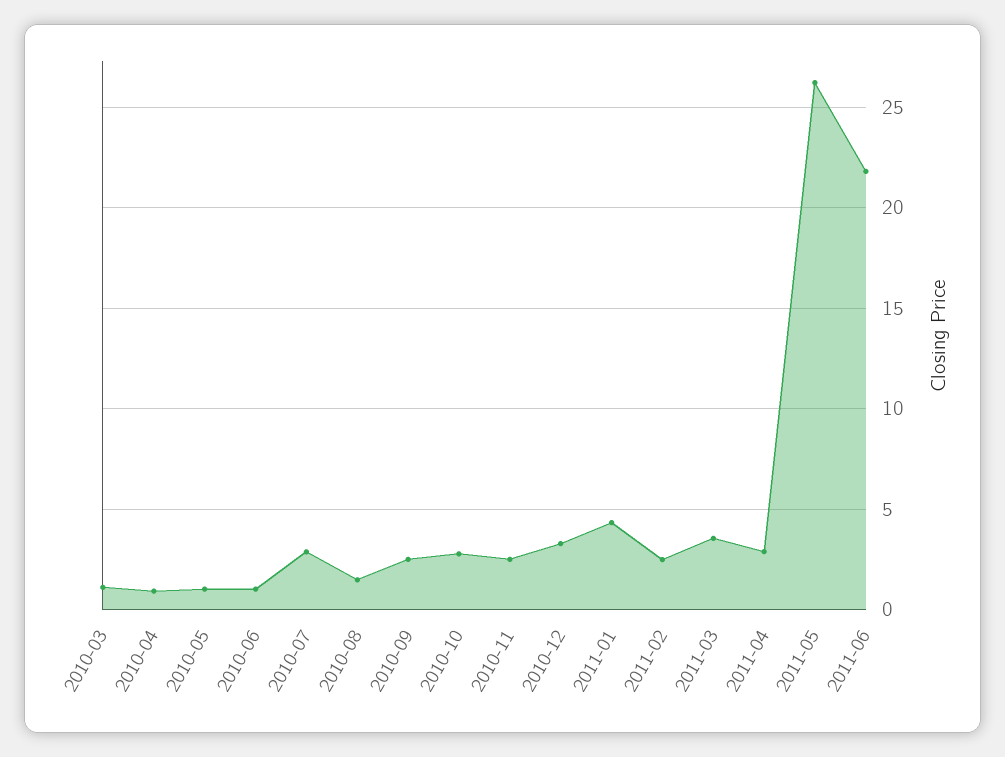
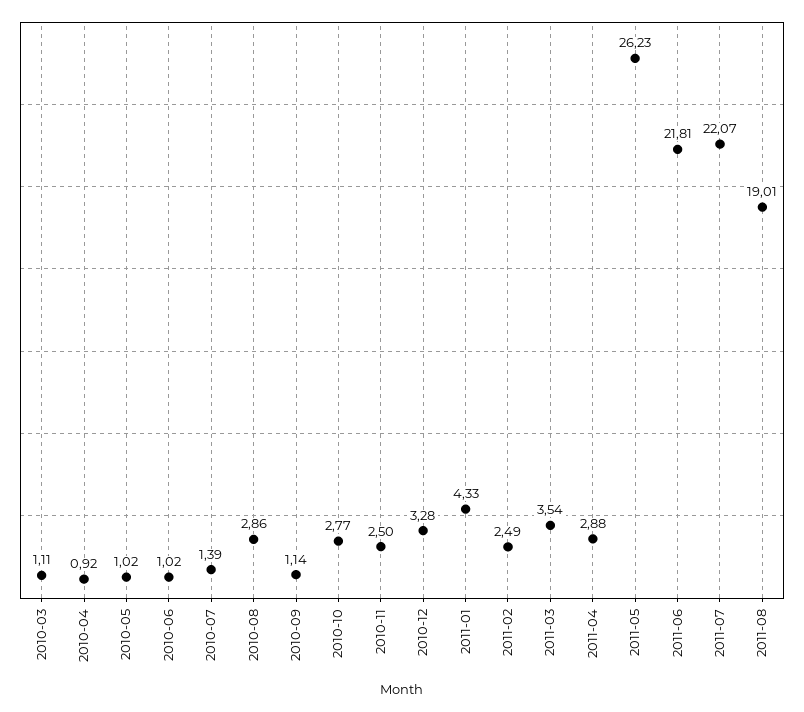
2010-07: 3 -> 1.39
2010-08: 1.5 -> 2.86
2010-09: 2.5 -> 1.14
2011-07: none -> 22.07
2011-08: none -> 19.01

